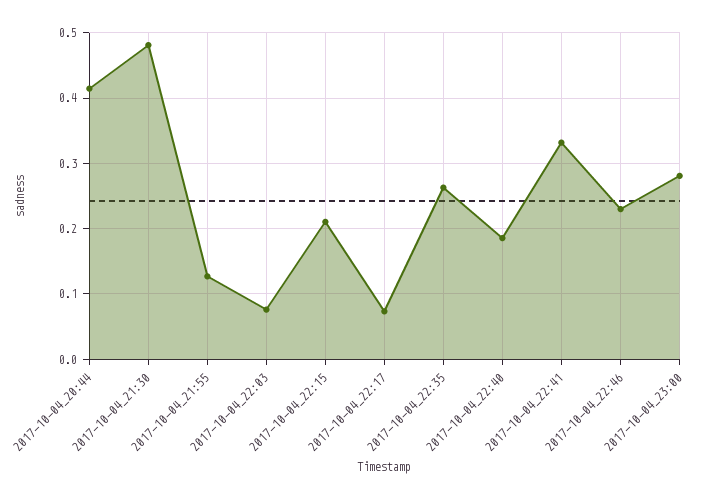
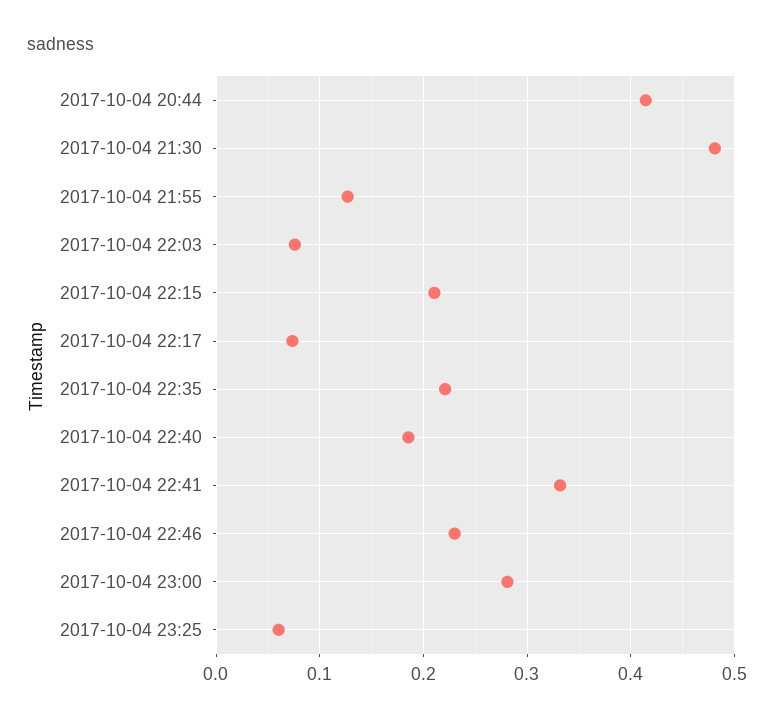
2017-10-04_22:35: 0.26 -> 0.22
2017-10-04 23:25: none -> 0.06

